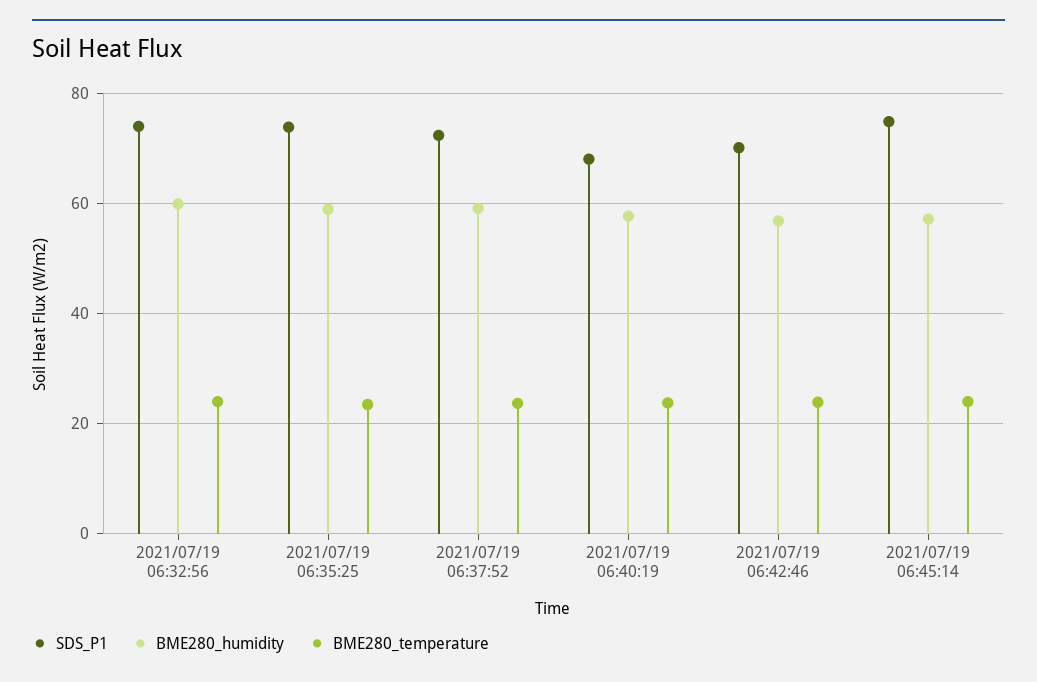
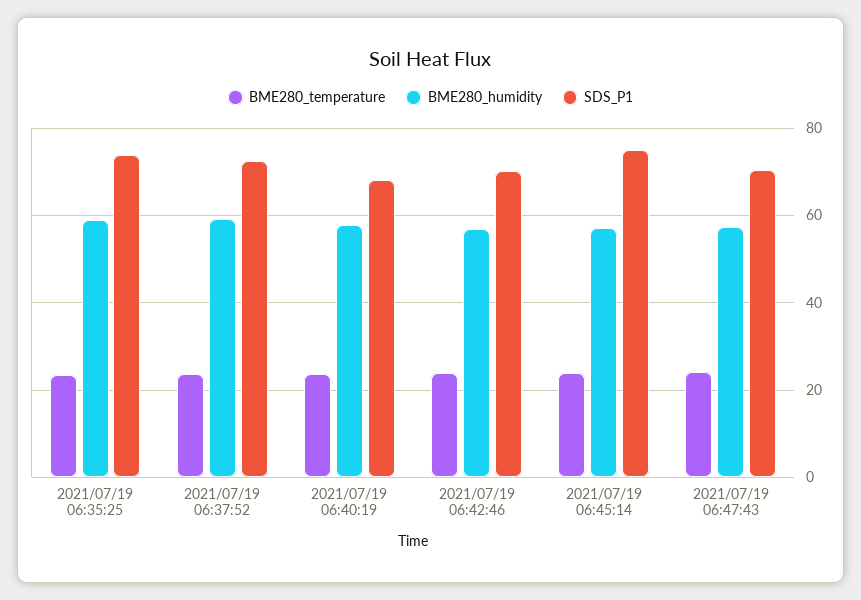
SDS_P1, 2021/07/19 06:32:56: 74 -> none
BME280_humidity, 2021/07/19 06:32:56: 60 -> none
BME280_temperature, 2021/07/19 06:32:56: 24 -> none
BME280_temperature, 2021/07/19 06:47:43: none -> 24
BME280_humidity, 2021/07/19 06:47:43: none -> 58
SDS_P1, 2021/07/19 06:47:43: none -> 70

